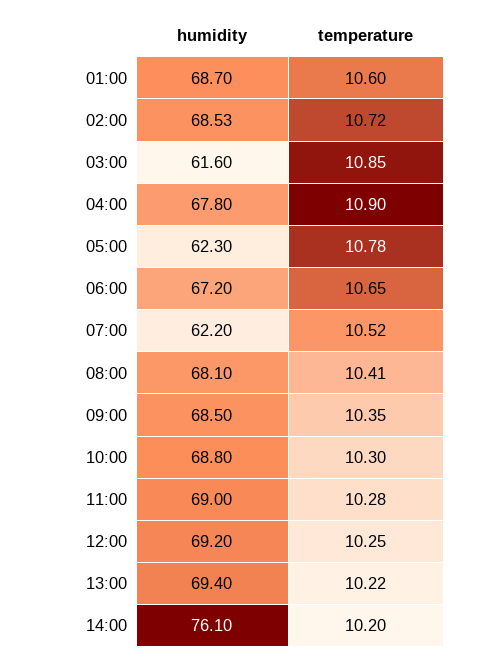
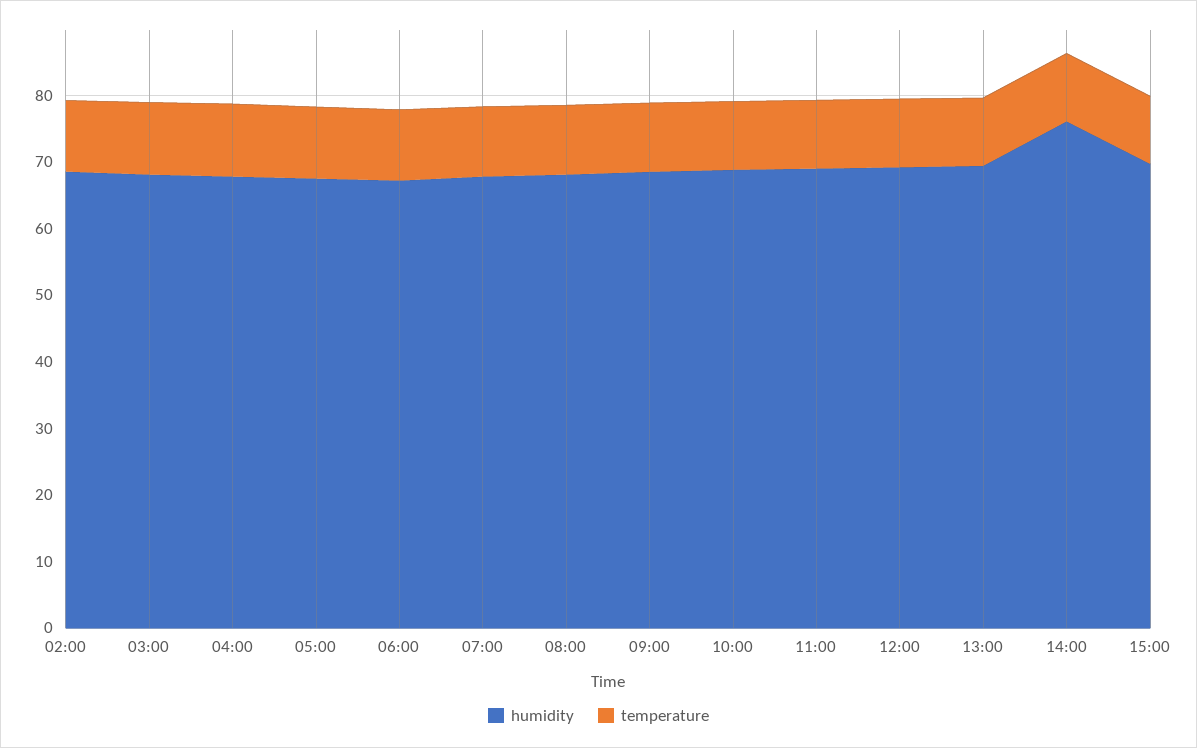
humidity, 01:00: 68.7 -> none
temperature, 01:00: 10.6 -> none
humidity, 03:00: 61.6 -> 68
humidity, 05:00: 62.3 -> 68
humidity, 07:00: 62.2 -> 68
humidity, 15:00: none -> 70
temperature, 15:00: none -> 10

